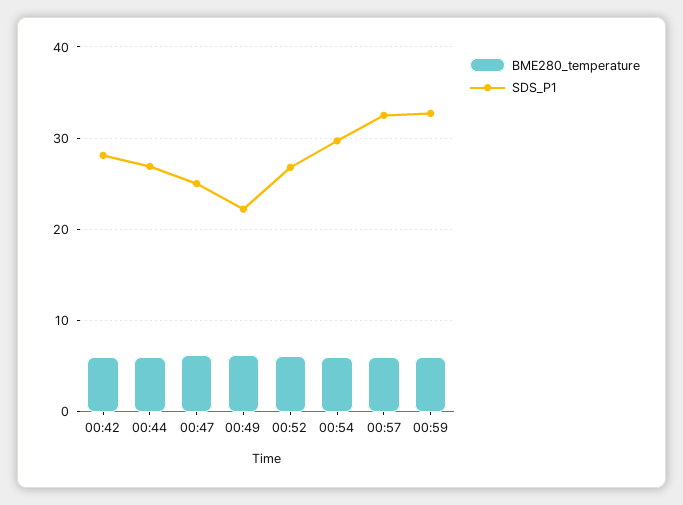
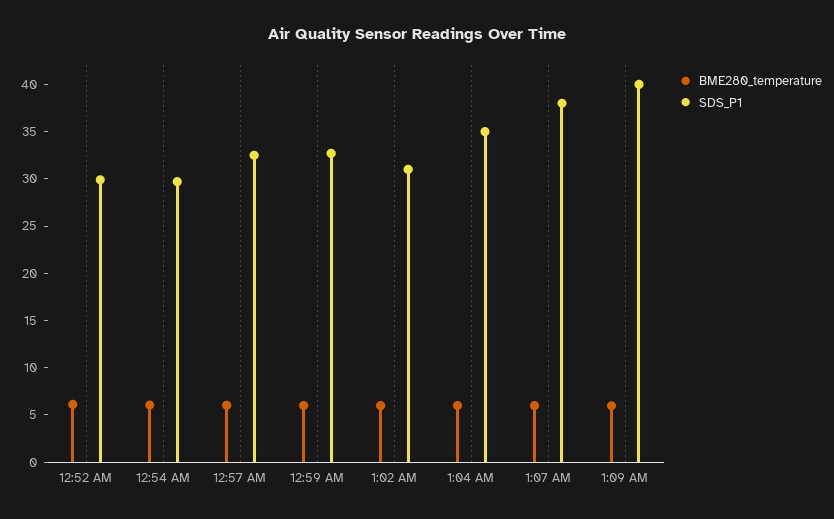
BME280_temperature, 00:42: 6 -> none
SDS_P1, 00:42: 28 -> none
BME280_temperature, 00:44: 6 -> none
SDS_P1, 00:44: 27 -> none
BME280_temperature, 00:47: 6 -> none
SDS_P1, 00:47: 25 -> none
BME280_temperature, 00:49: 6 -> none
SDS_P1, 00:49: 22 -> none
SDS_P1, 00:52: 27 -> 30
BME280_temperature, 1:02 AM: none -> 6
SDS_P1, 1:02 AM: none -> 31
BME280_temperature, 1:04 AM: none -> 6
SDS_P1, 1:04 AM: none -> 35
BME280_temperature, 1:07 AM: none -> 6
SDS_P1, 1:07 AM: none -> 38
BME280_temperature, 1:09 AM: none -> 6
SDS_P1, 1:09 AM: none -> 40

